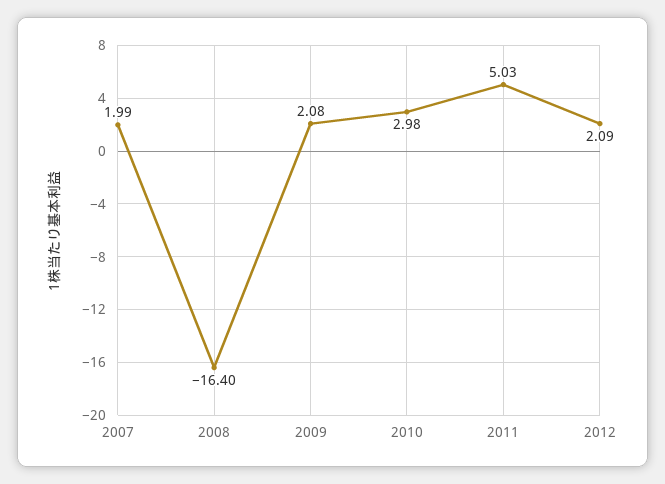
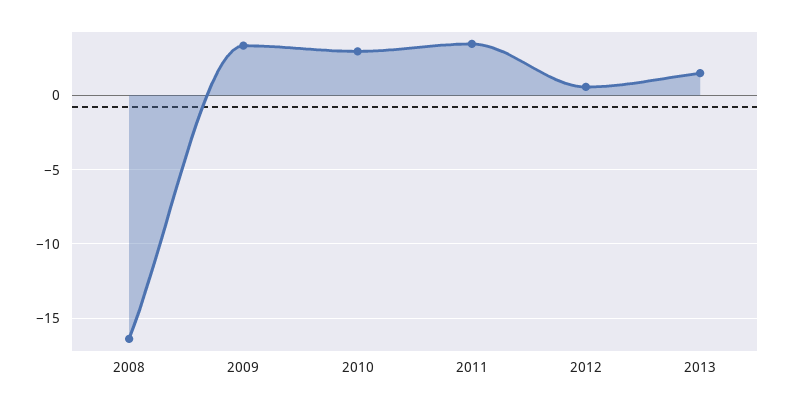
2007: 1.99 -> none
2009: 2.08 -> 3.5
2011: 5.03 -> 3.5
2012: 2.09 -> 0.5
2013: none -> 1.5

